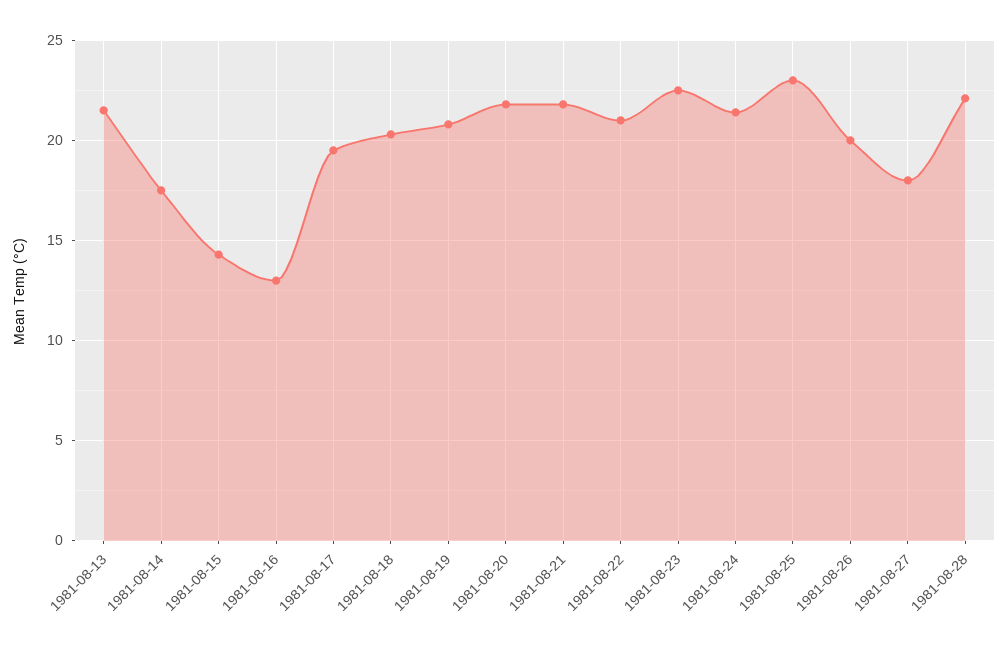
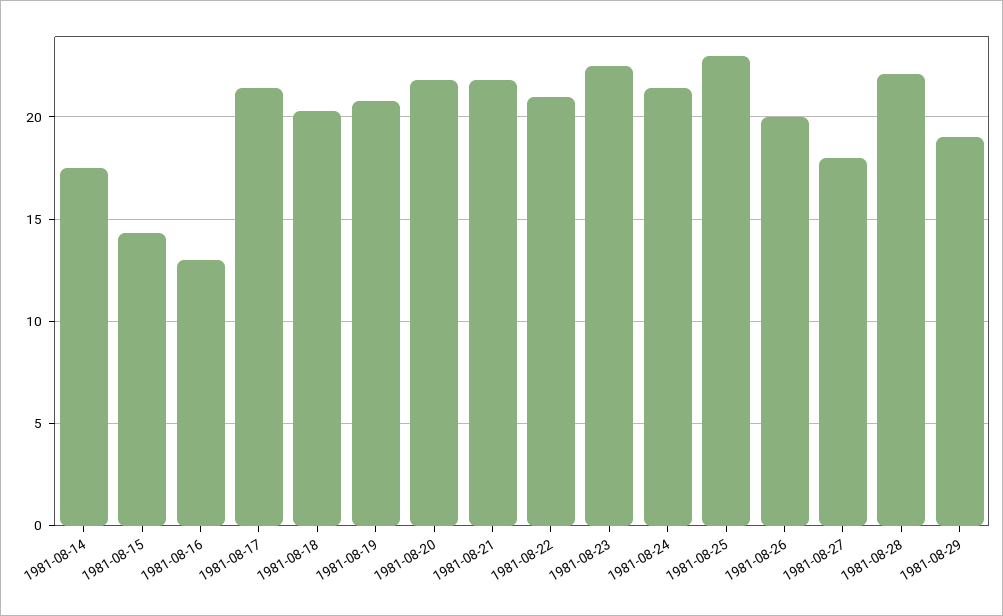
1981-08-13: 21.5 -> none
1981-08-17: 19.5 -> 21.5
1981-08-29: none -> 19

